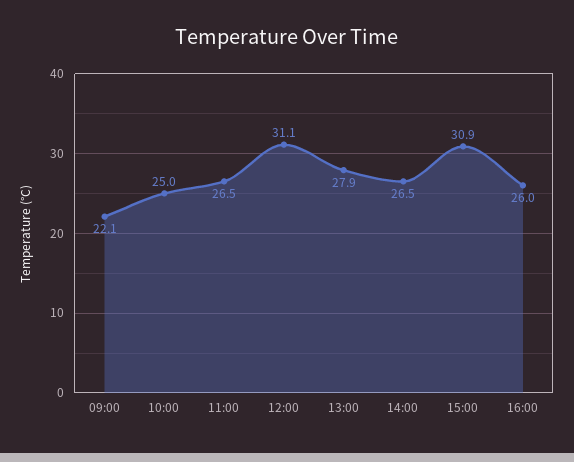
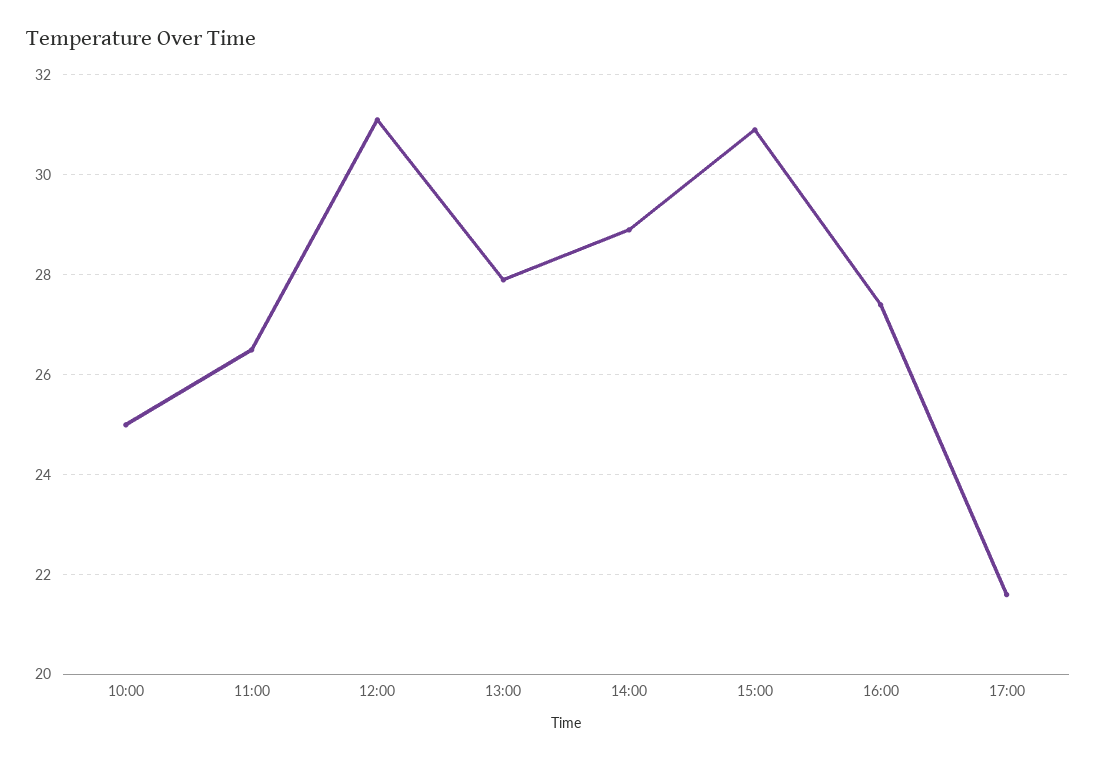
09:00: 22.1 -> none
14:00: 26.5 -> 29
16:00: 26 -> 27.5
17:00: none -> 21.5

